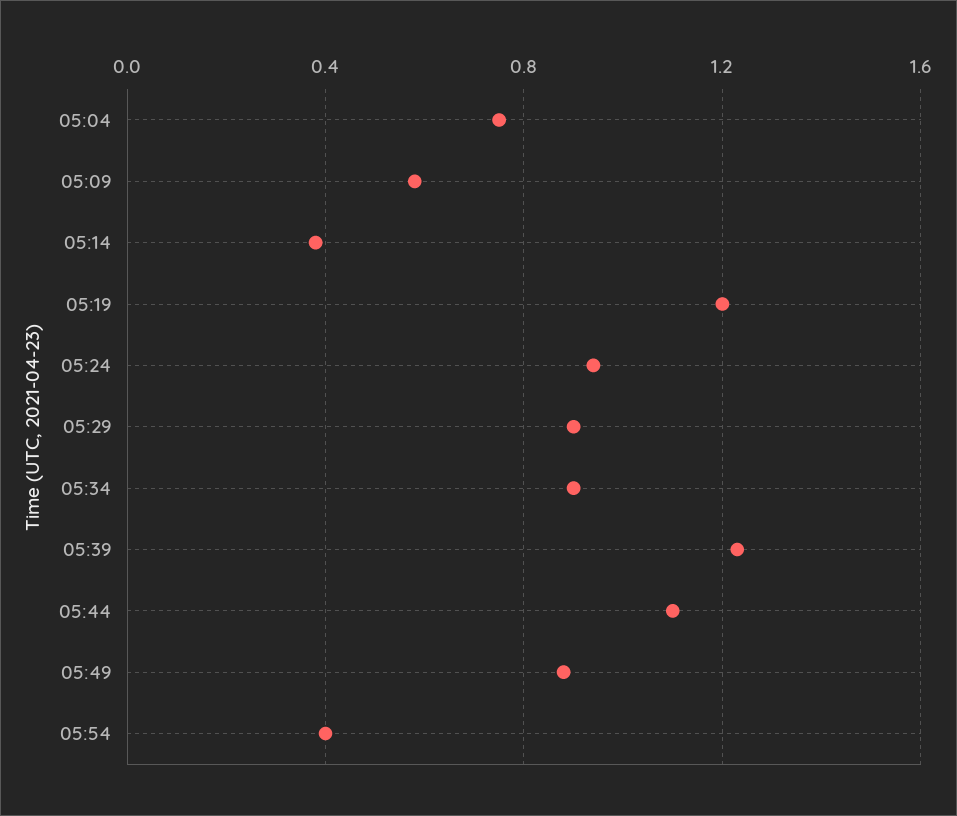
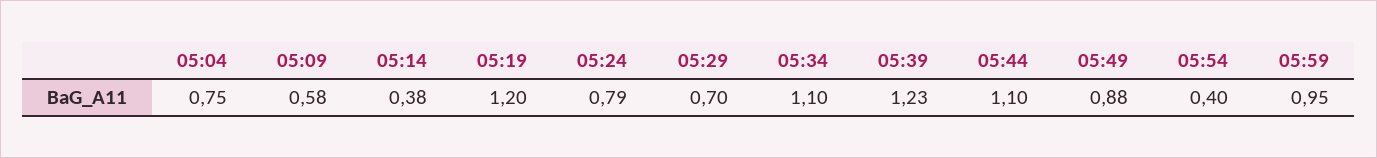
05:24: 0.95 -> 0.79
05:29: 0.9 -> 0.7
05:34: 0.9 -> 1.1
05:59: none -> 0.95

